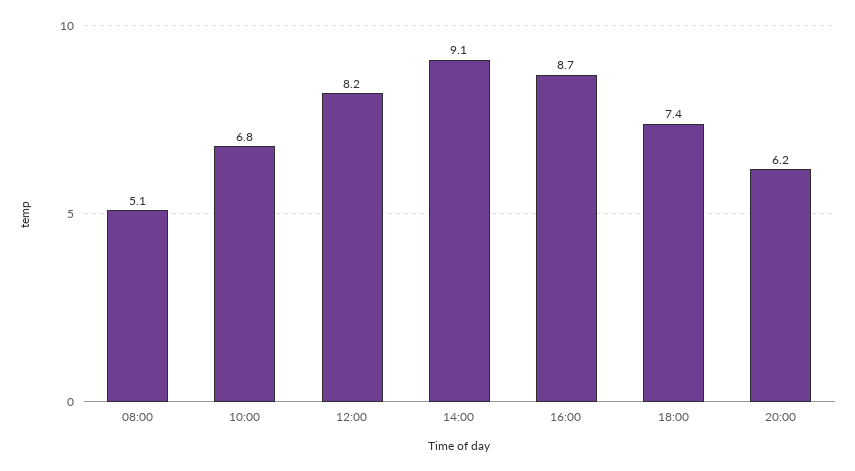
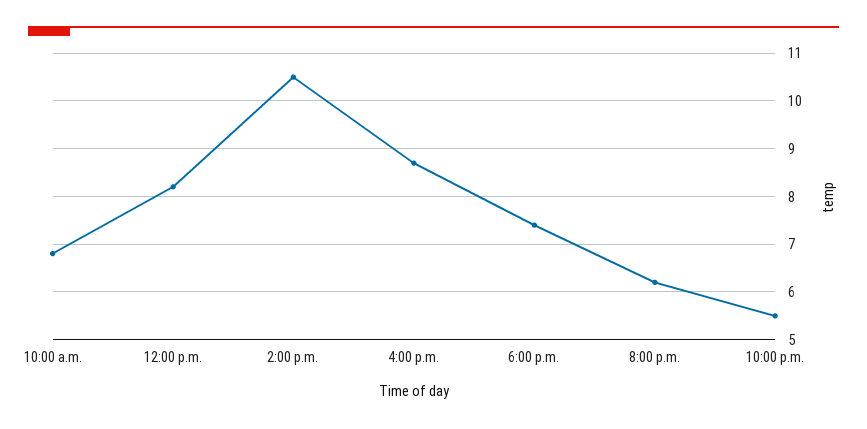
08:00: 5.1 -> none
14:00: 9.1 -> 10.5
10:00 p.m.: none -> 5.5

